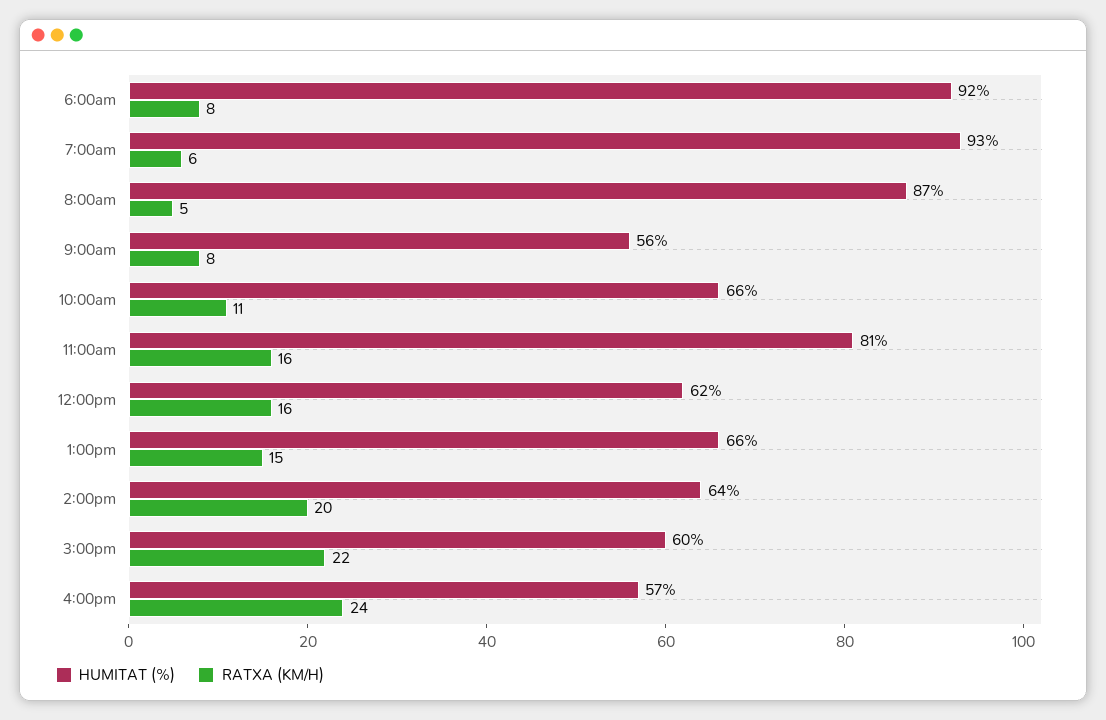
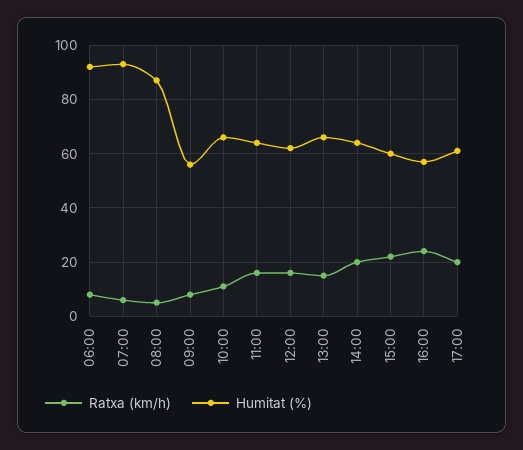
HUMITAT (%), 11:00am: 81 -> 65
RATXA (KM/H), 17:00: none -> 20
HUMITAT (%), 17:00: none -> 60

